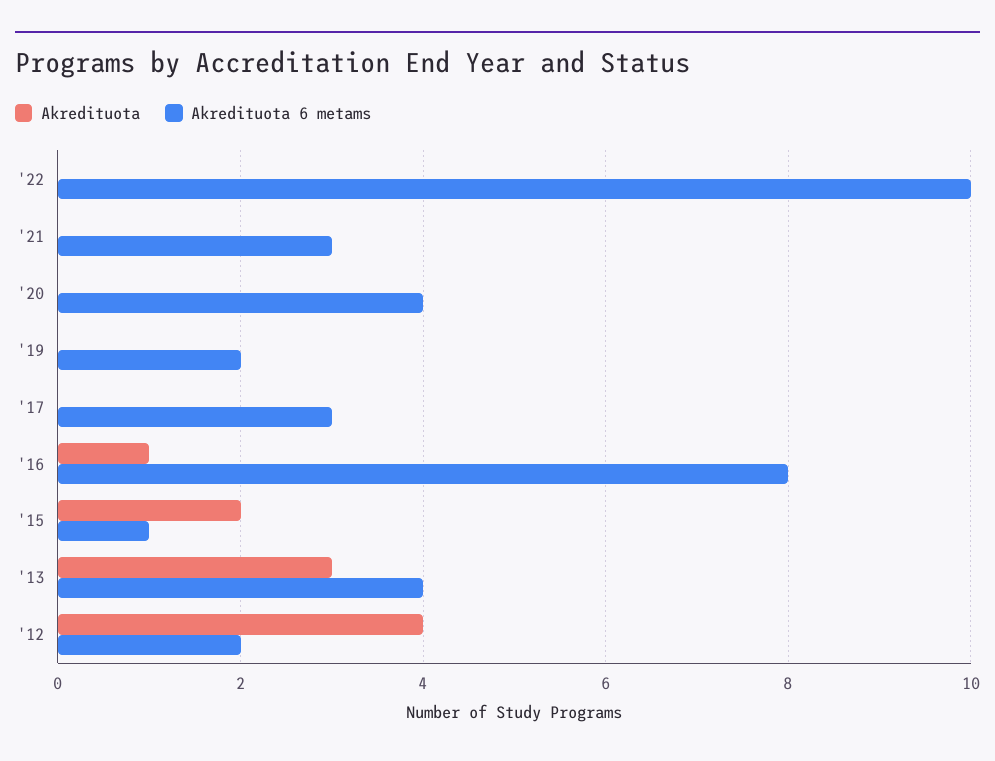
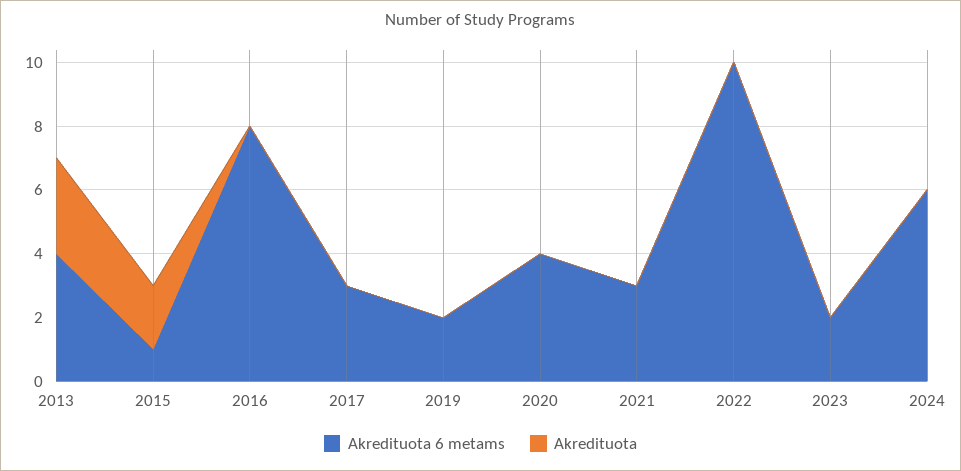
Akredituota, '16: 1 -> 0
Akredituota, '12: 4 -> none
Akredituota 6 metams, '12: 2 -> none
Akredituota 6 metams, 2023: none -> 2
Akredituota, 2023: none -> 0
Akredituota 6 metams, 2024: none -> 6
Akredituota, 2024: none -> 0

